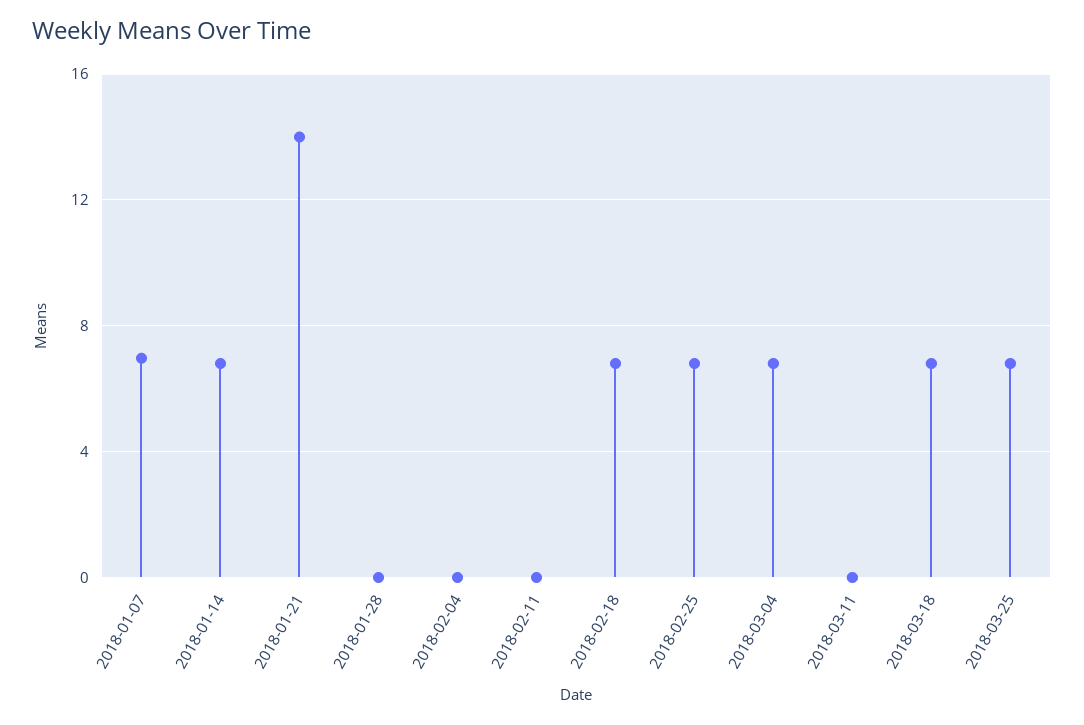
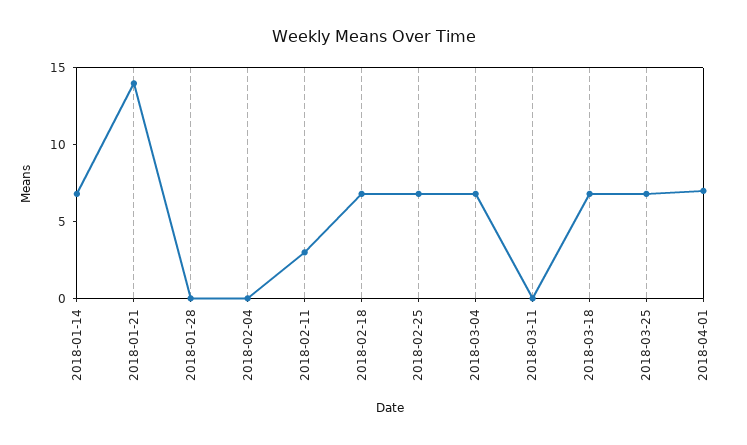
2018-01-07: 7 -> none
2018-02-11: 0 -> 3
2018-04-01: none -> 7

